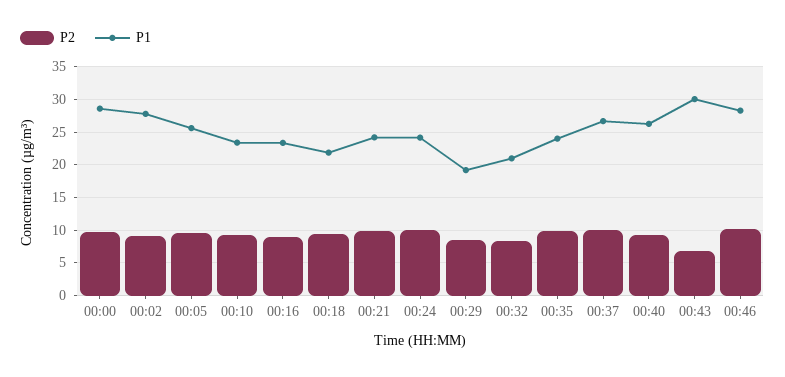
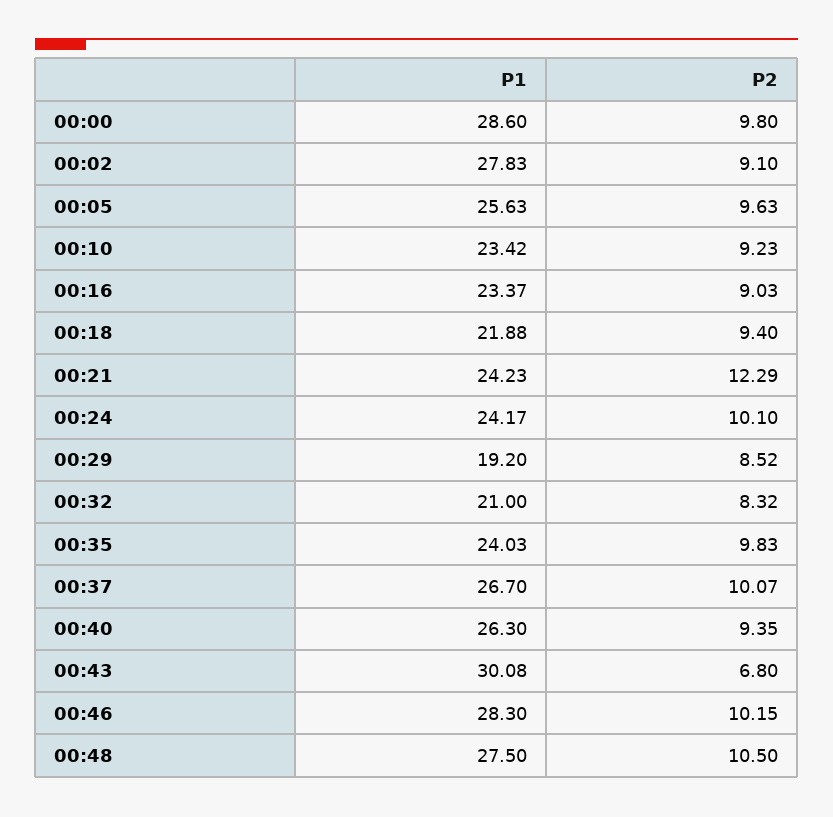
P2, 00:21: 10 -> 12.29
P1, 00:48: none -> 27.5
P2, 00:48: none -> 10.5

